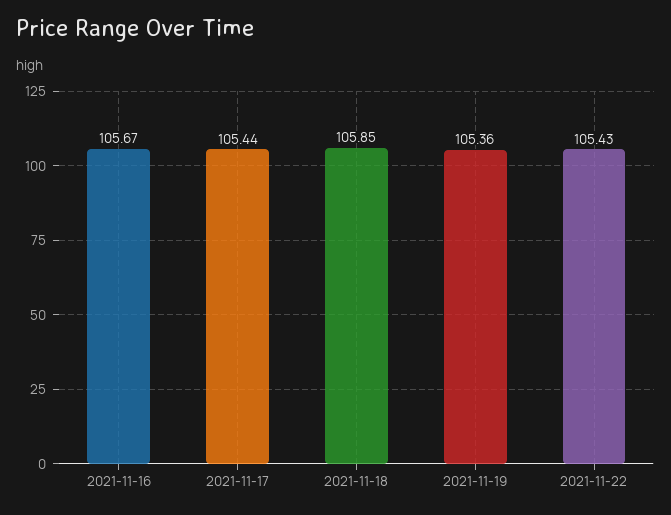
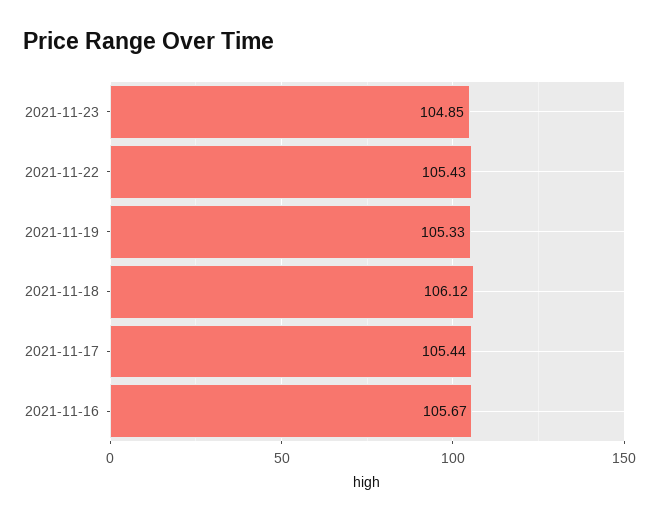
2021-11-18: 105.85 -> 106.12
2021-11-19: 105.36 -> 105.33
2021-11-23: none -> 104.85

